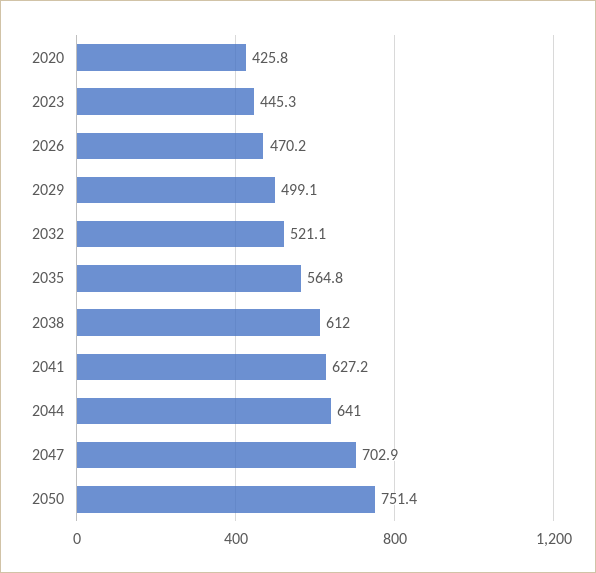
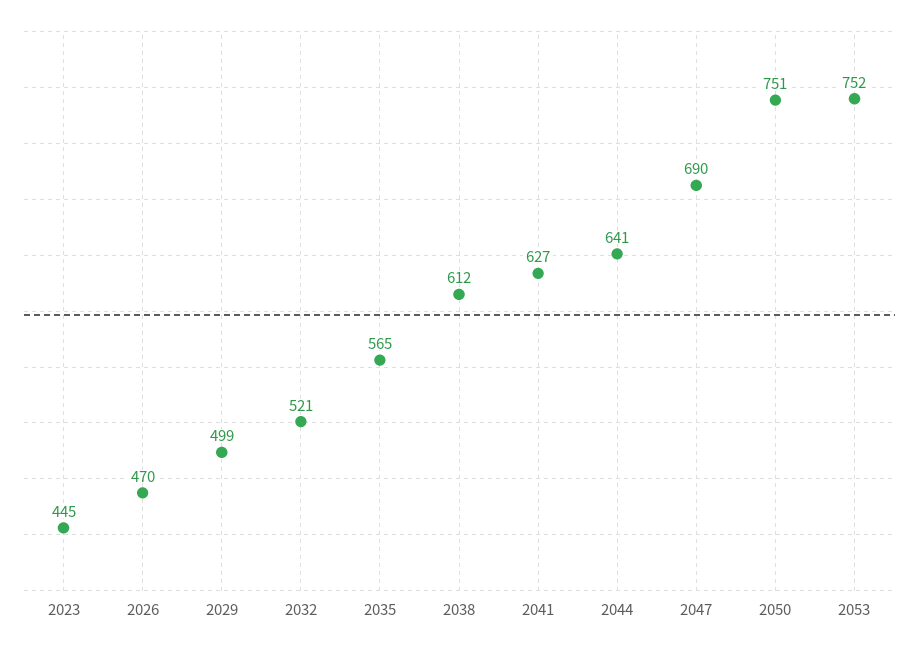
2020: 425.8 -> none
2047: 702.9 -> 690
2053: none -> 752

